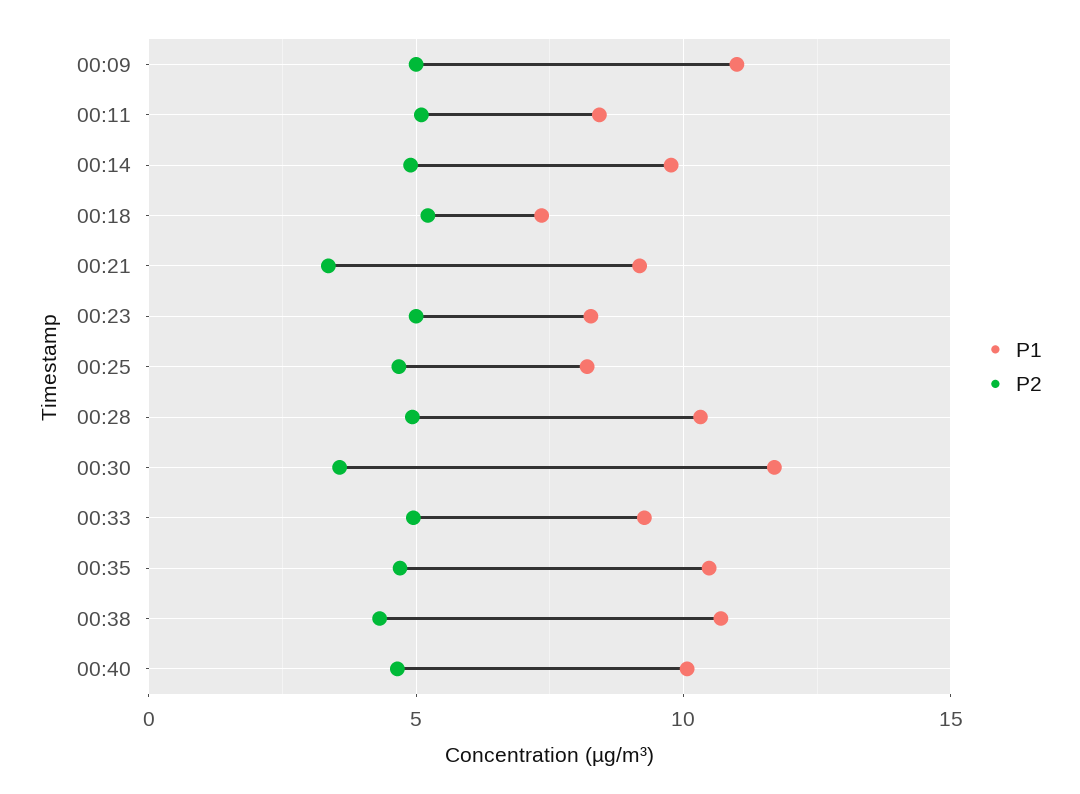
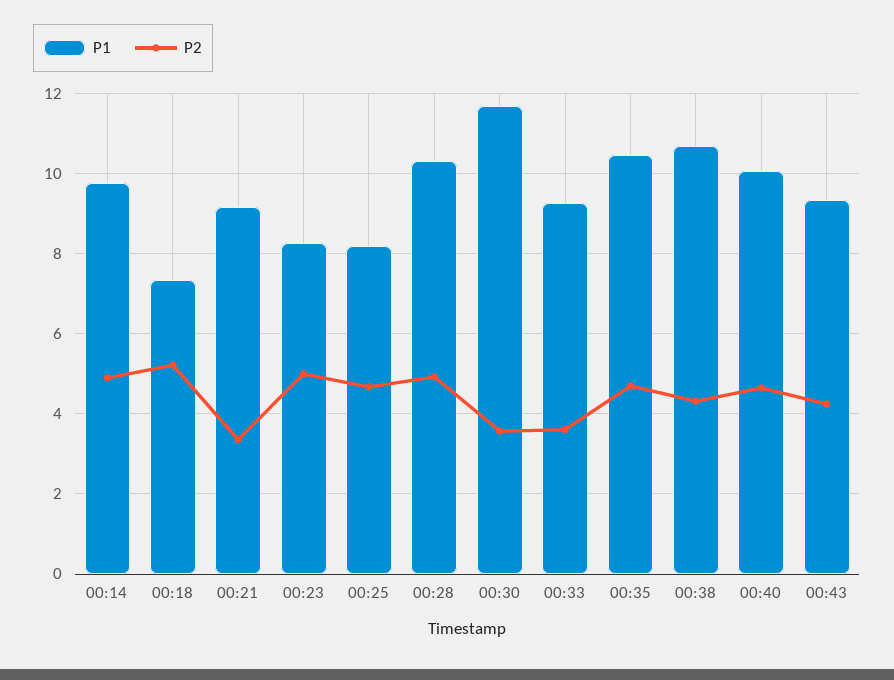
P1, 00:09: 11 -> none
P2, 00:09: 5 -> none
P1, 00:11: 8.5 -> none
P2, 00:11: 5 -> none
P2, 00:33: 5 -> 3.6
P1, 00:43: none -> 9.4
P2, 00:43: none -> 4.2

